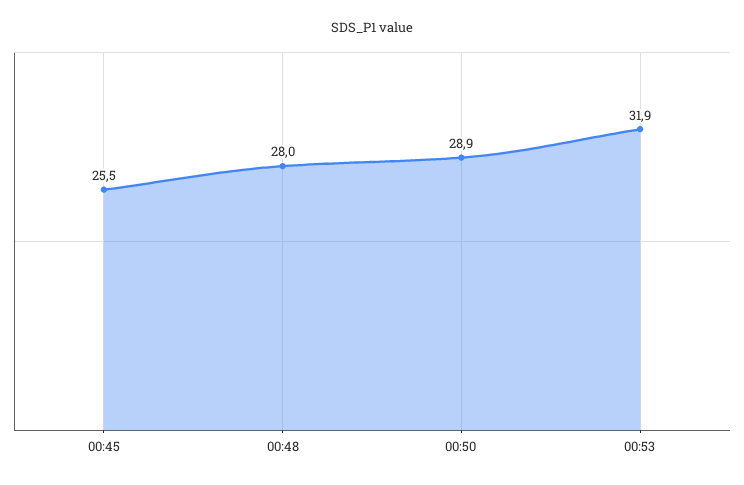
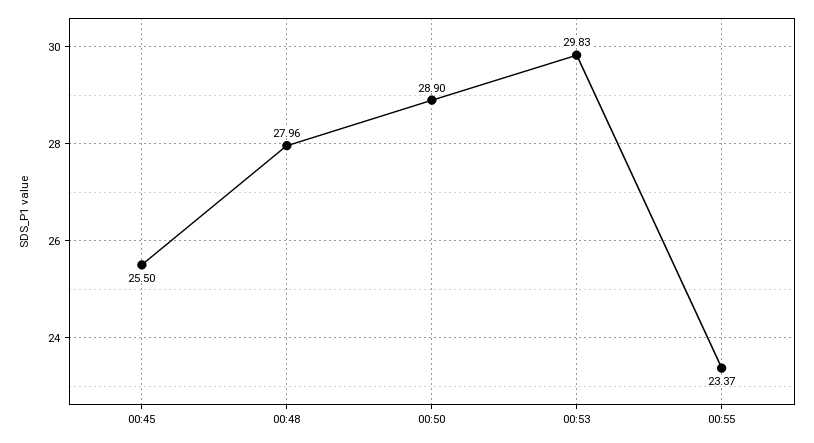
00:53: 31.9 -> 29.83
00:55: none -> 23.37

